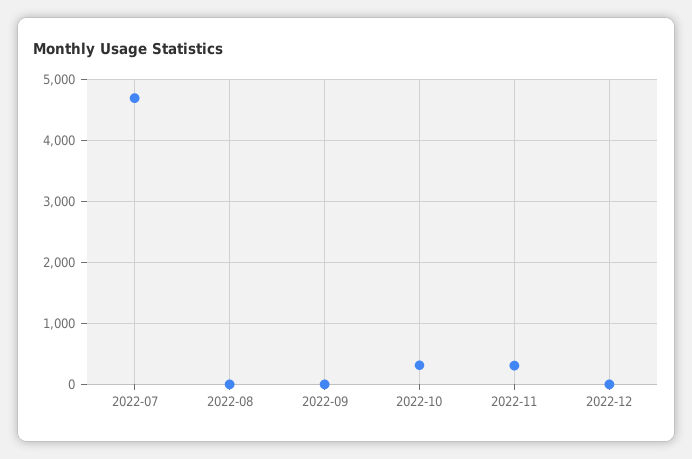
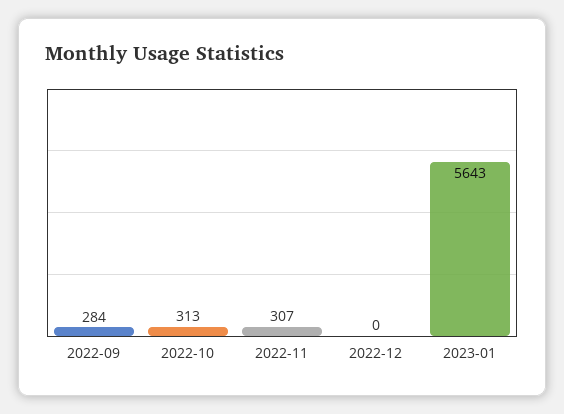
2022-07: 4700 -> none
2022-08: 0 -> none
2022-09: 0 -> 284
2023-01: none -> 5643

